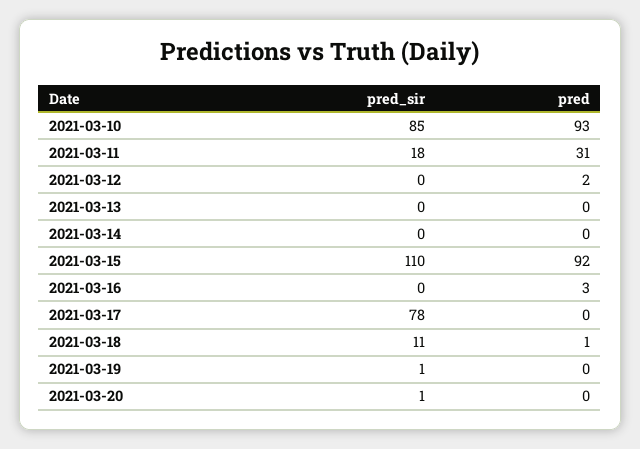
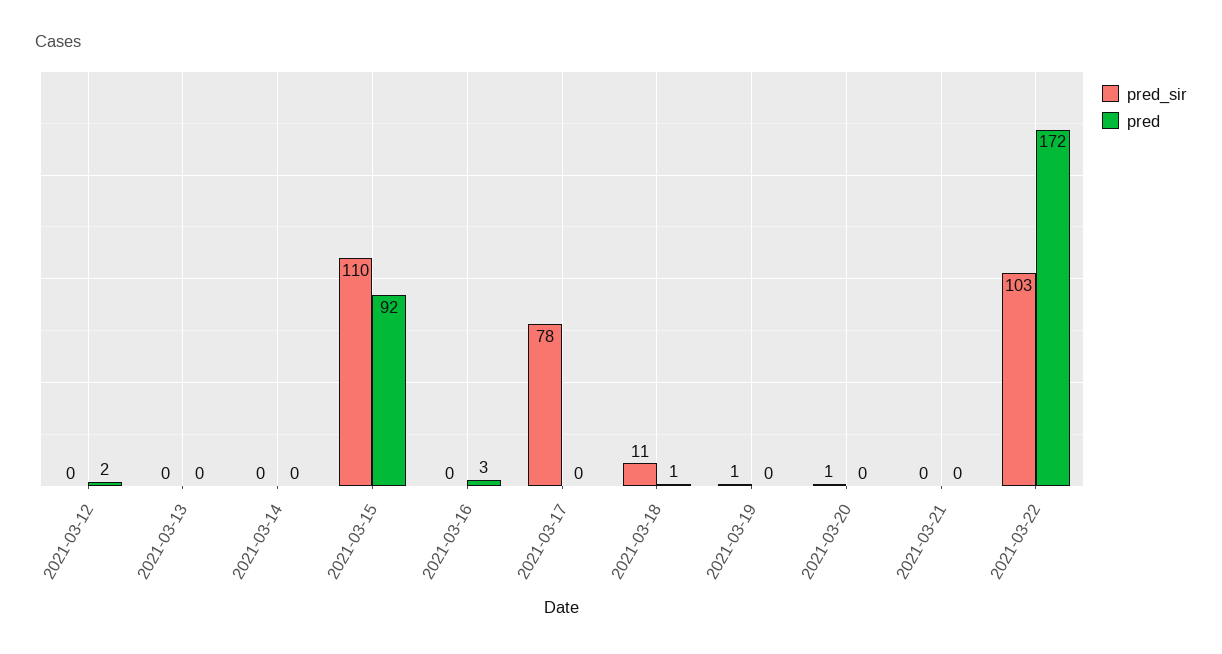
pred_sir, 2021-03-10: 85 -> none
pred, 2021-03-10: 93 -> none
pred_sir, 2021-03-11: 18 -> none
pred, 2021-03-11: 31 -> none
pred_sir, 2021-03-21: none -> 0
pred, 2021-03-21: none -> 0
pred_sir, 2021-03-22: none -> 103
pred, 2021-03-22: none -> 172

